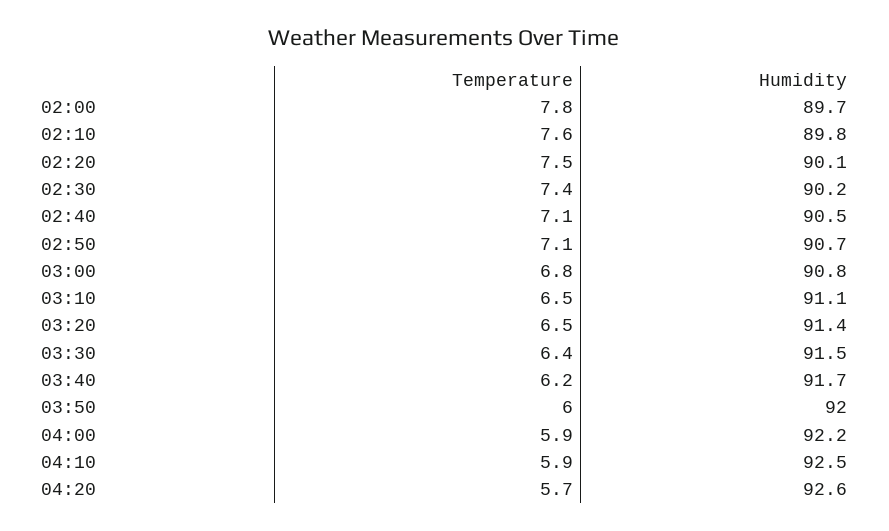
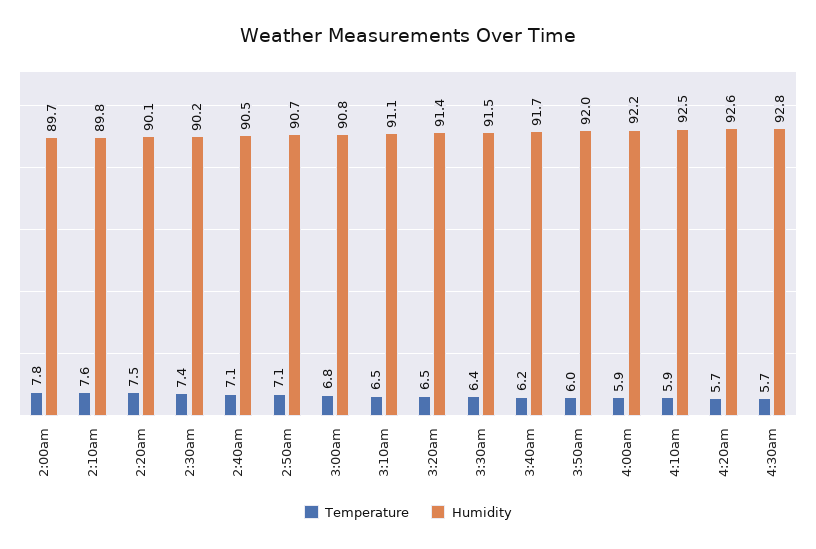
Temperature, 4:30am: none -> 5.7
Humidity, 4:30am: none -> 92.8

